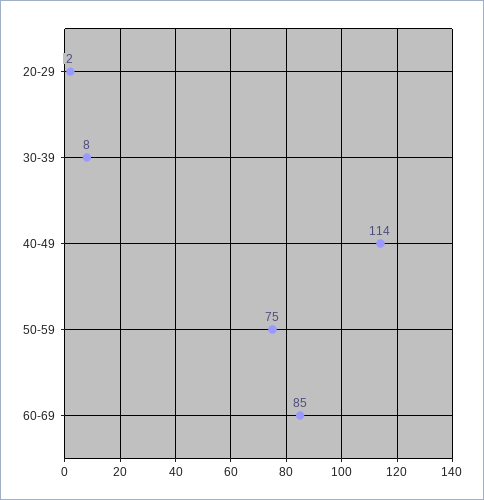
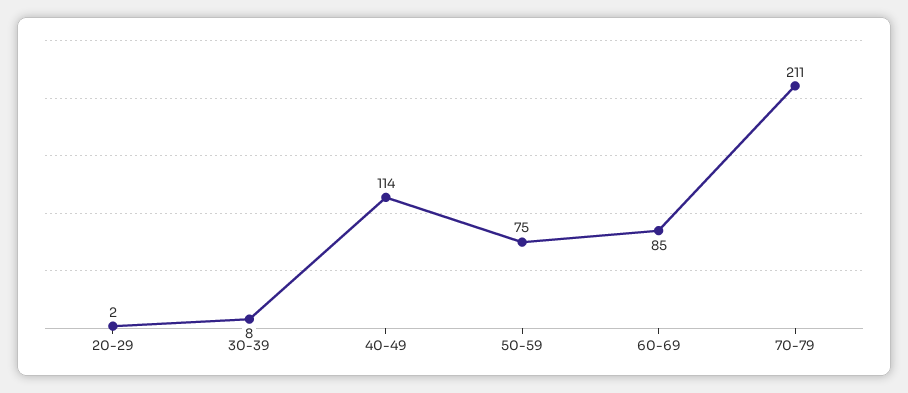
70-79: none -> 211

